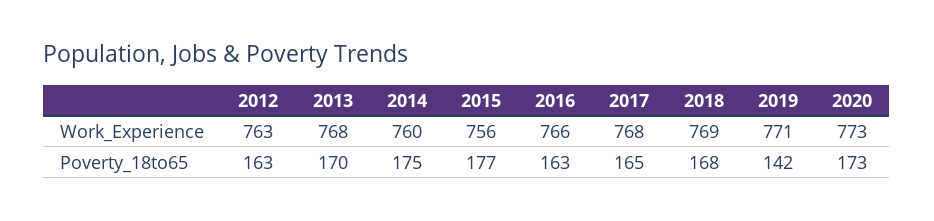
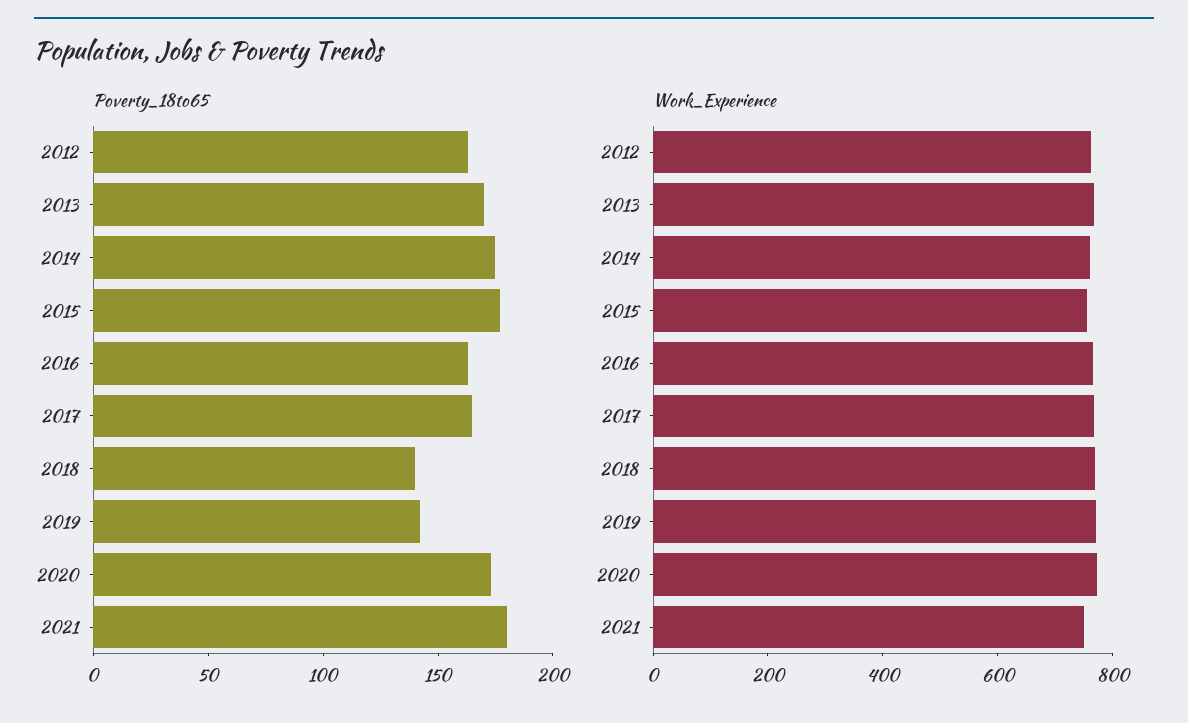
Poverty_18to65, 2018: 168 -> 140
Poverty_18to65, 2021: none -> 180
Work_Experience, 2021: none -> 750

